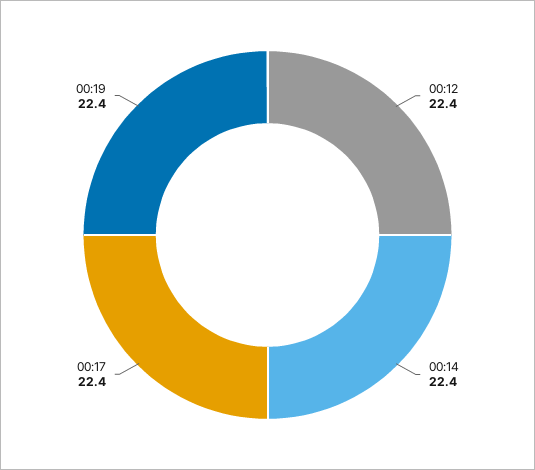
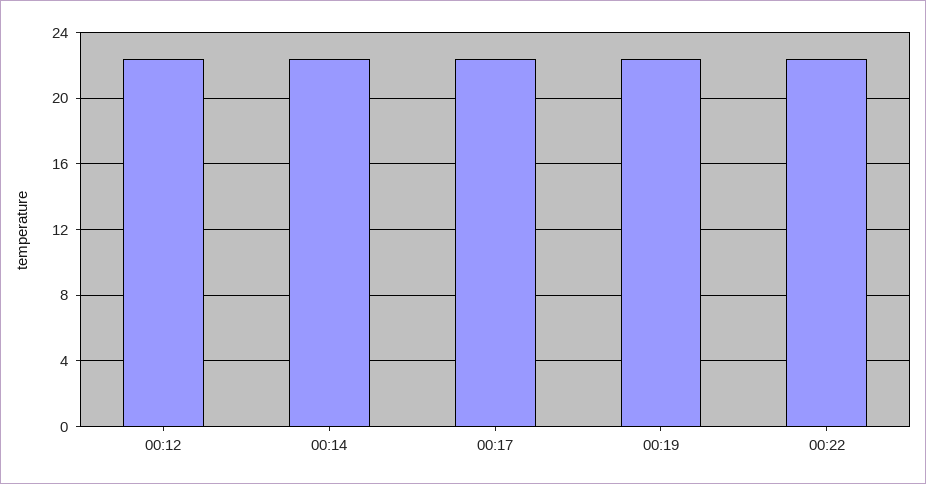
00:22: none -> 22.5

